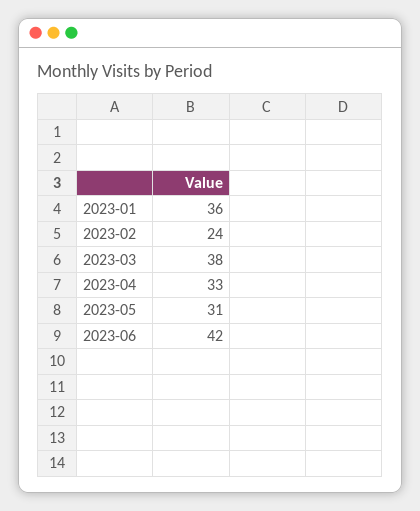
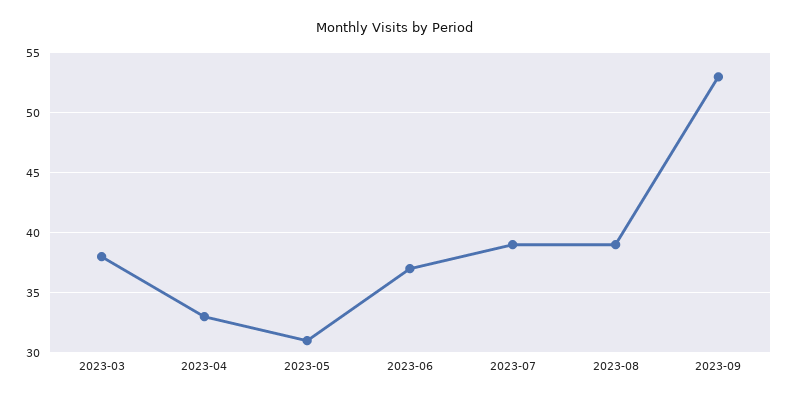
2023-01: 36 -> none
2023-02: 24 -> none
2023-06: 42 -> 37
2023-07: none -> 39
2023-08: none -> 39
2023-09: none -> 53

